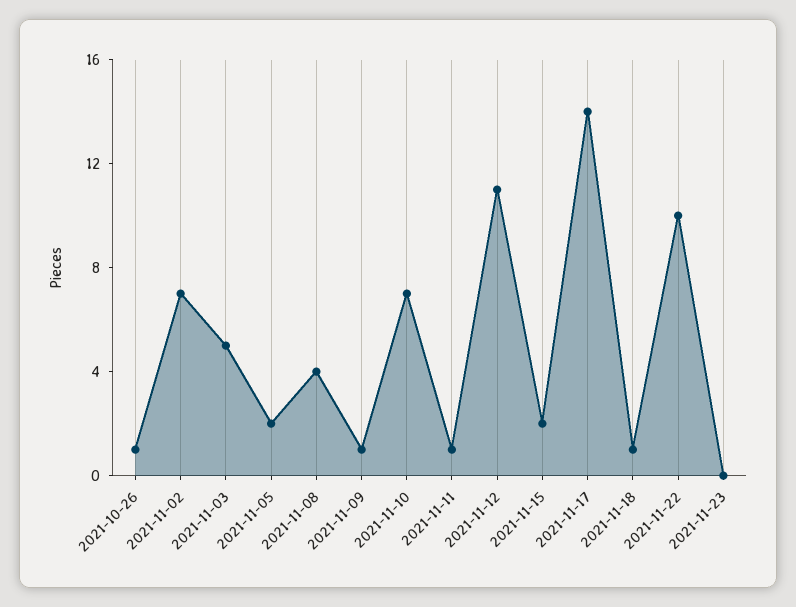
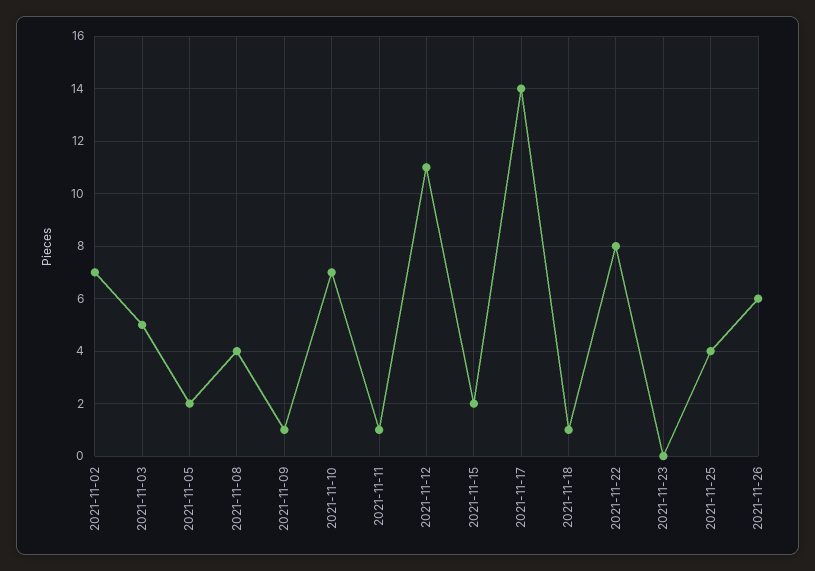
2021-10-26: 1 -> none
2021-11-22: 10 -> 8
2021-11-25: none -> 4
2021-11-26: none -> 6

